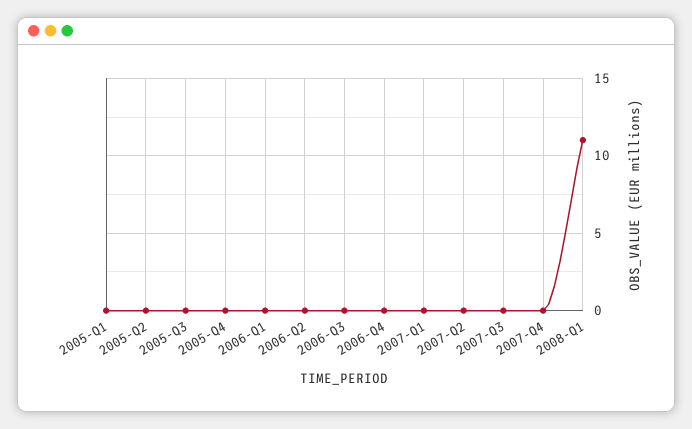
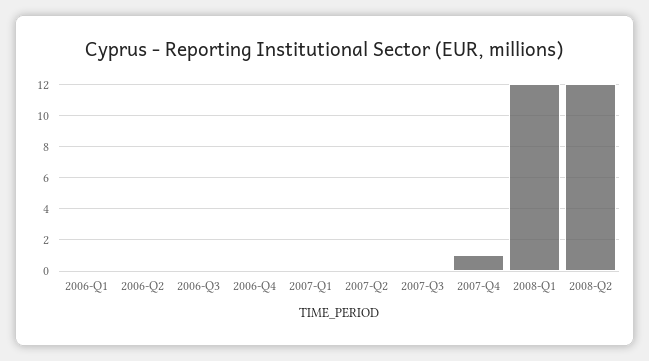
2005-Q1: 0 -> none
2005-Q2: 0 -> none
2005-Q3: 0 -> none
2005-Q4: 0 -> none
2007-Q4: 0 -> 1
2008-Q1: 11 -> 12
2008-Q2: none -> 12

